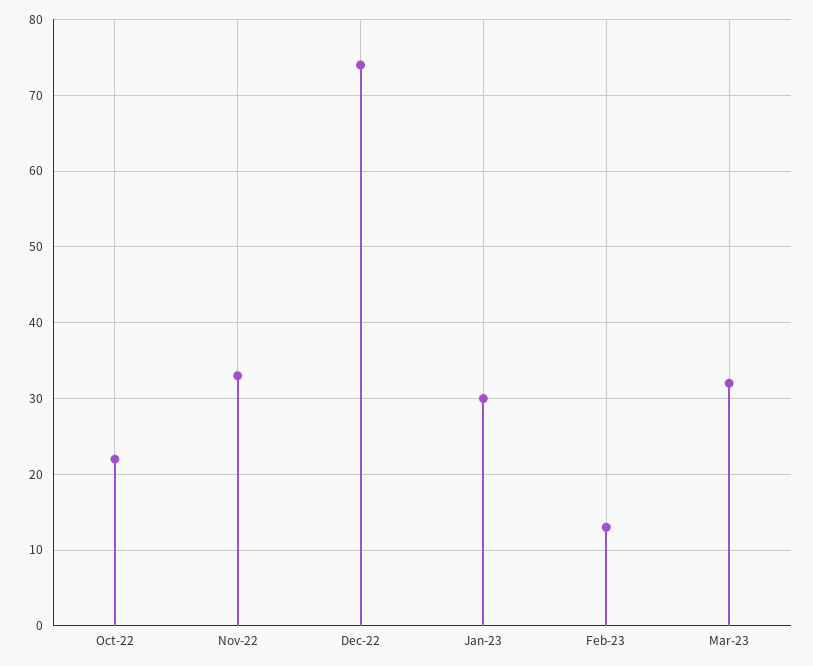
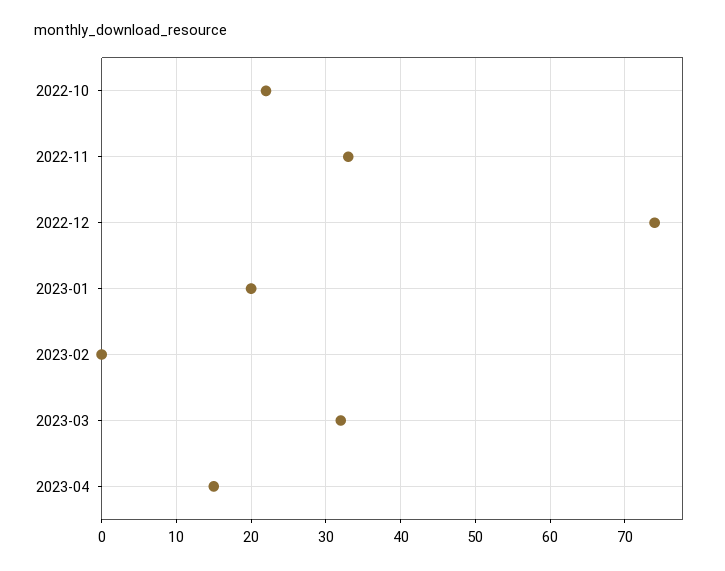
Jan-23: 30 -> 20
Feb-23: 13 -> 0
2023-04: none -> 15

